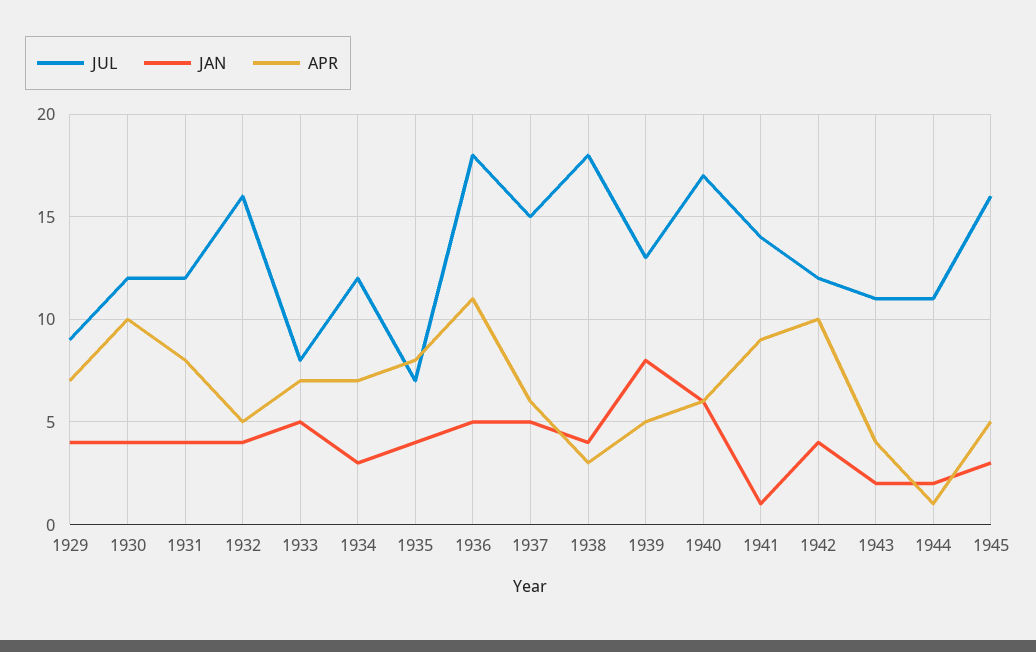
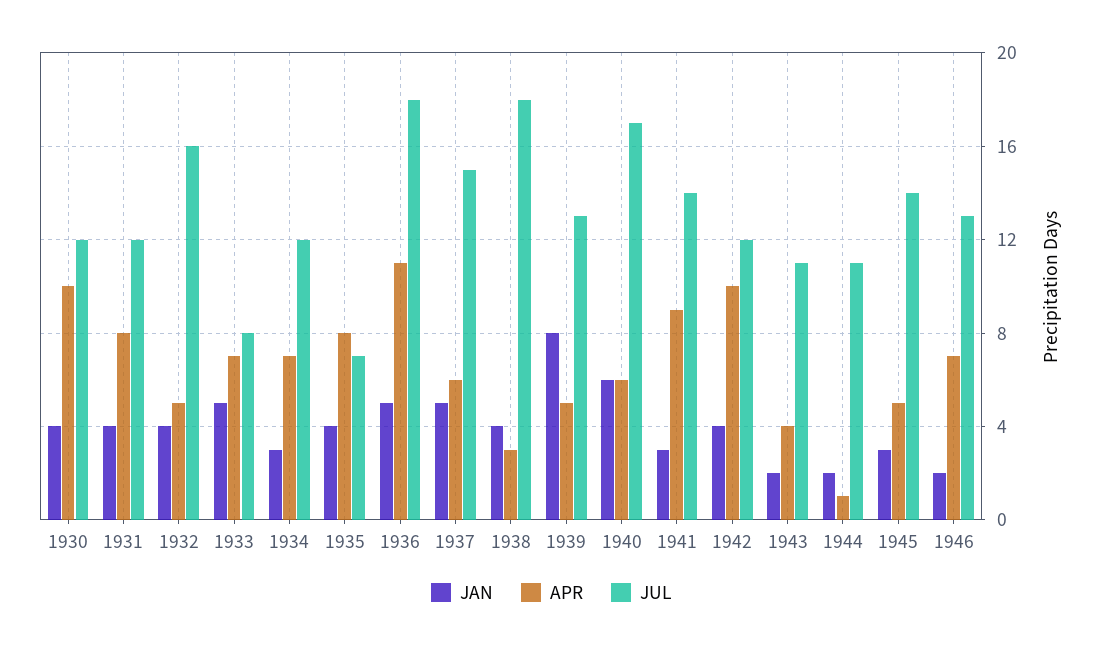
JUL, 1929: 9 -> none
JAN, 1929: 4 -> none
APR, 1929: 7 -> none
JAN, 1941: 1 -> 3
JUL, 1945: 16 -> 14
JAN, 1946: none -> 2
APR, 1946: none -> 7
JUL, 1946: none -> 13

